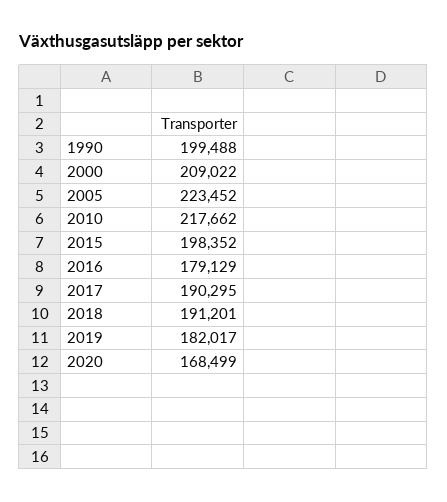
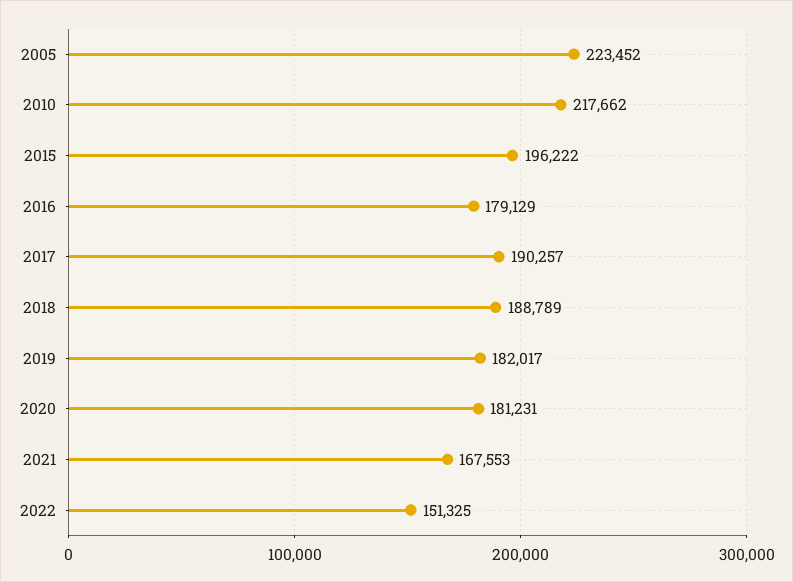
1990: 199488 -> none
2000: 209022 -> none
2015: 198352 -> 196222
2017: 190295 -> 190257
2018: 191201 -> 188789
2020: 168499 -> 181231
2021: none -> 167553
2022: none -> 151325

